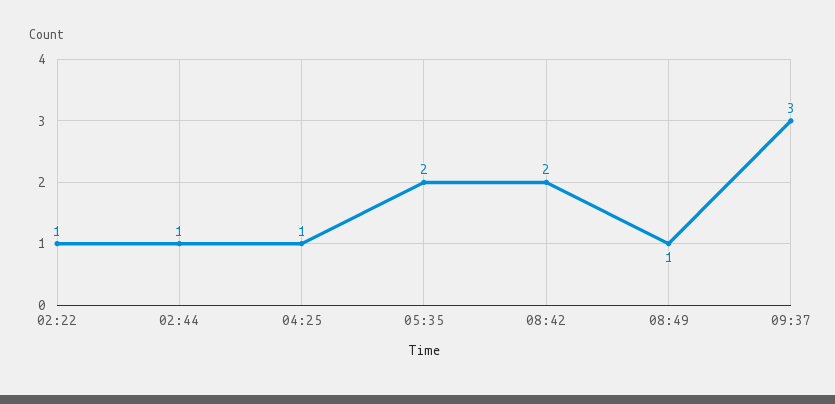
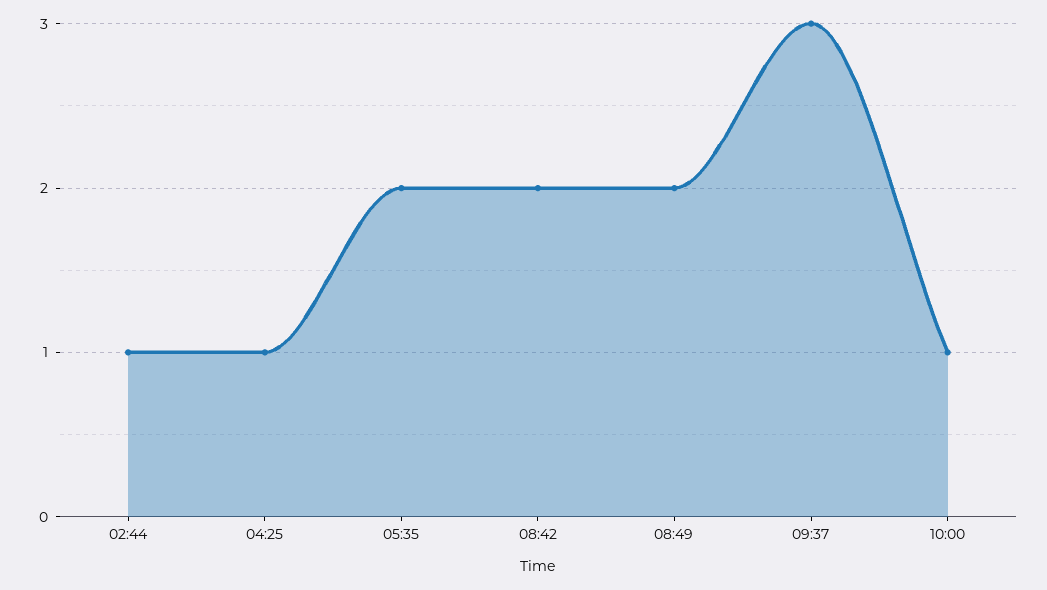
02:22: 1 -> none
08:49: 1 -> 2
10:00: none -> 1

